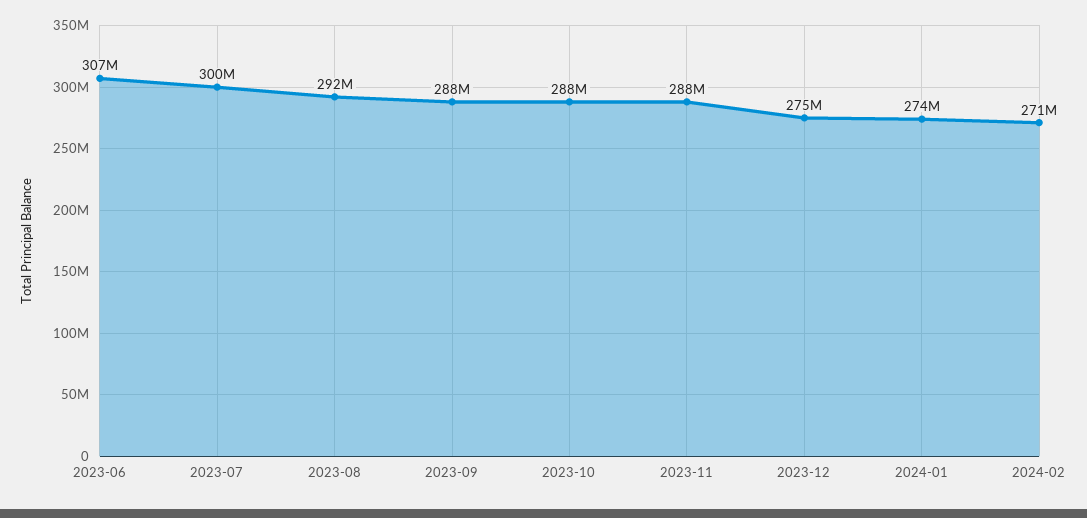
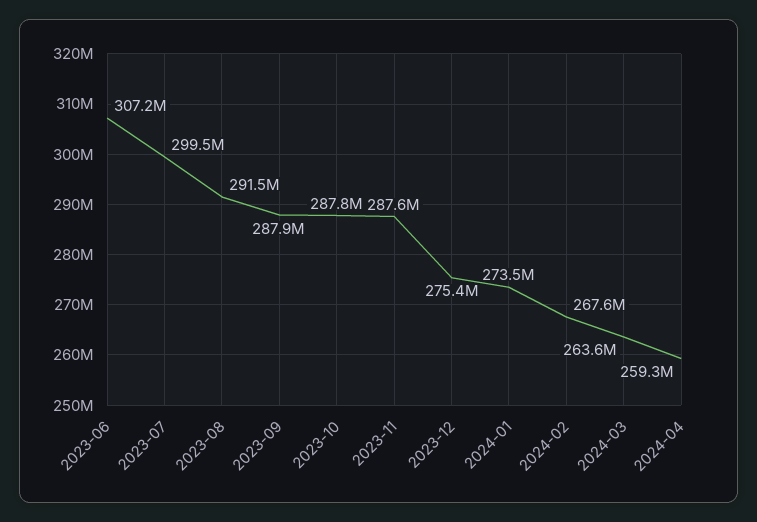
2024-02: 271000000 -> 267600000
2024-03: none -> 263600000
2024-04: none -> 259300000

